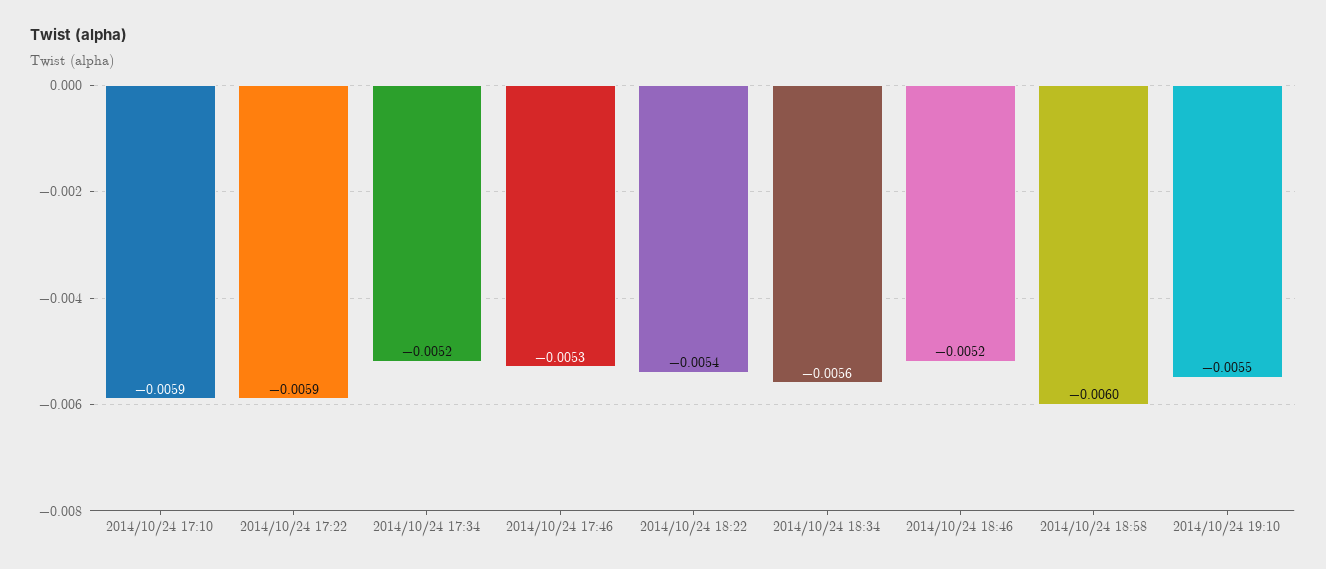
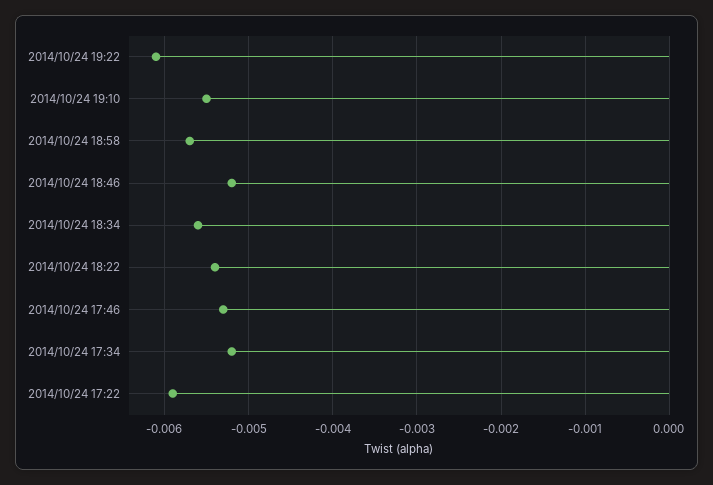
2014/10/24 17:10: -0.0059 -> none
2014/10/24 18:58: -0.006 -> -0.0057
2014/10/24 19:22: none -> -0.0061

